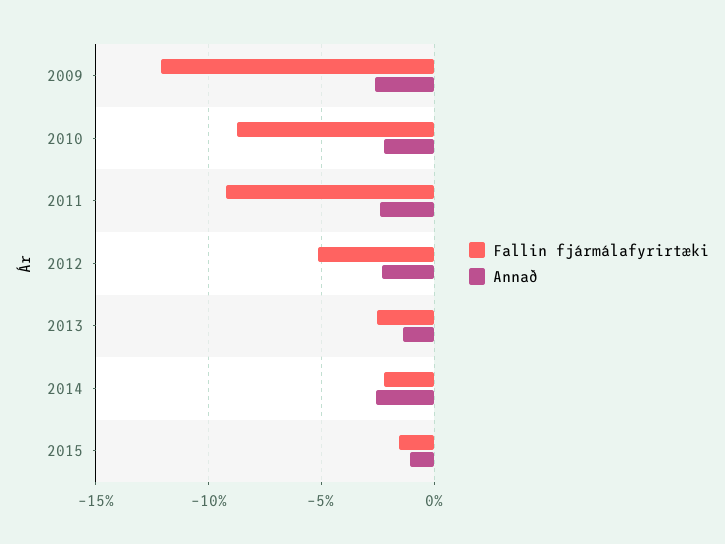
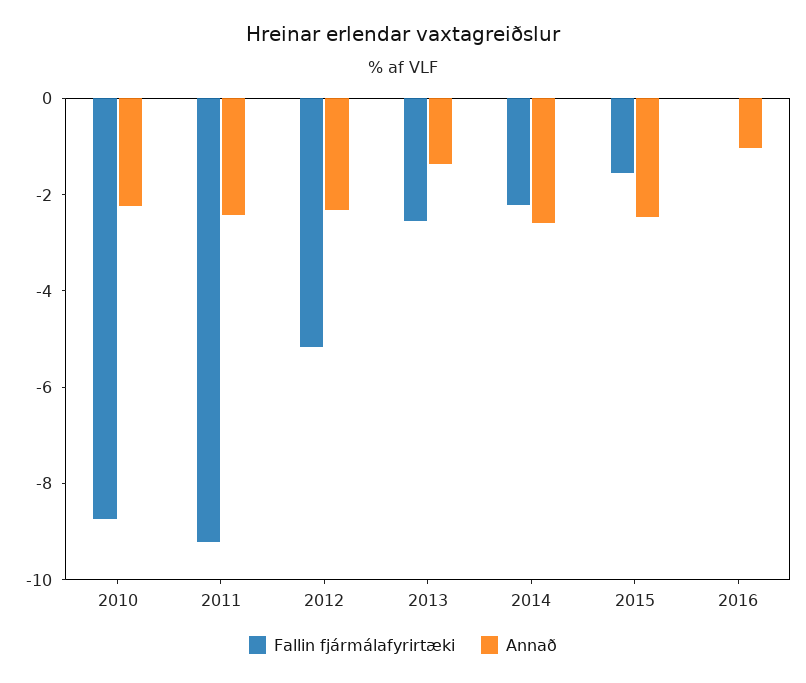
Fallin fjármálafyrirtæki, 2009: -12 -> none
Annað, 2009: -2.5 -> none
Annað, 2015: -1 -> -2.5
Fallin fjármálafyrirtæki, 2016: none -> 0
Annað, 2016: none -> -1

